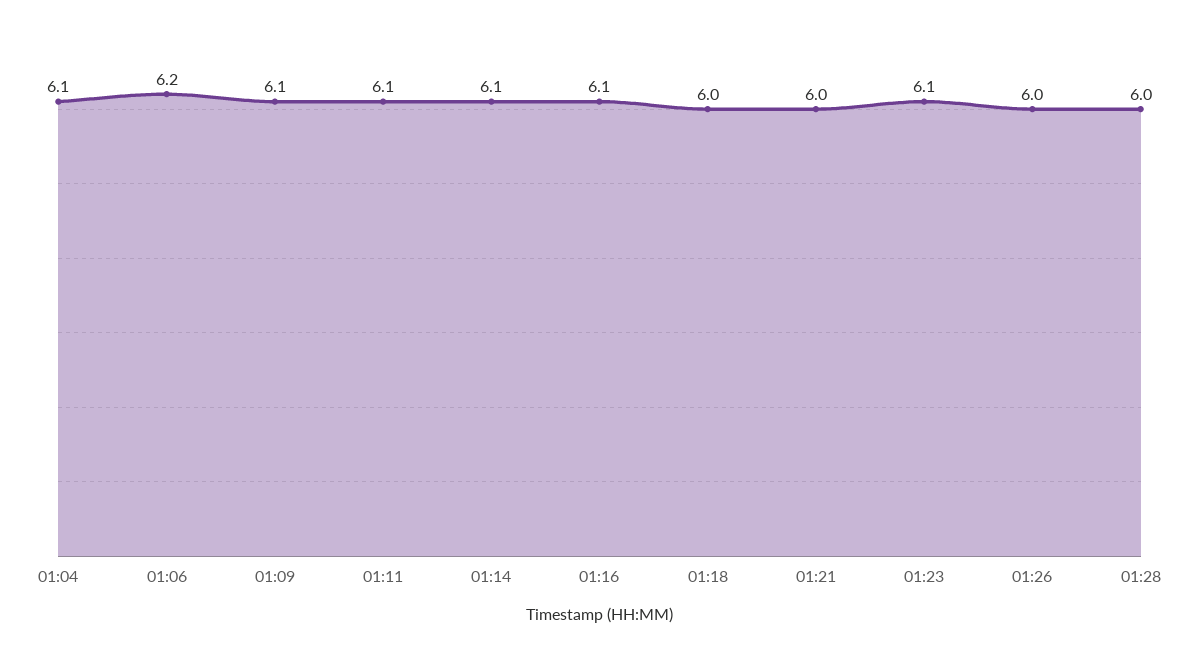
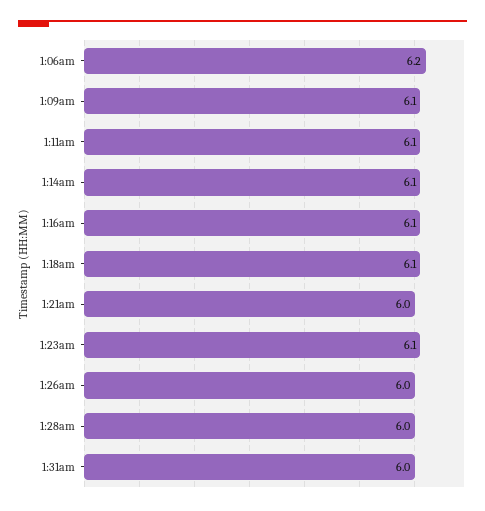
01:04: 6.1 -> none
01:18: 6 -> 6.1
1:31am: none -> 6

